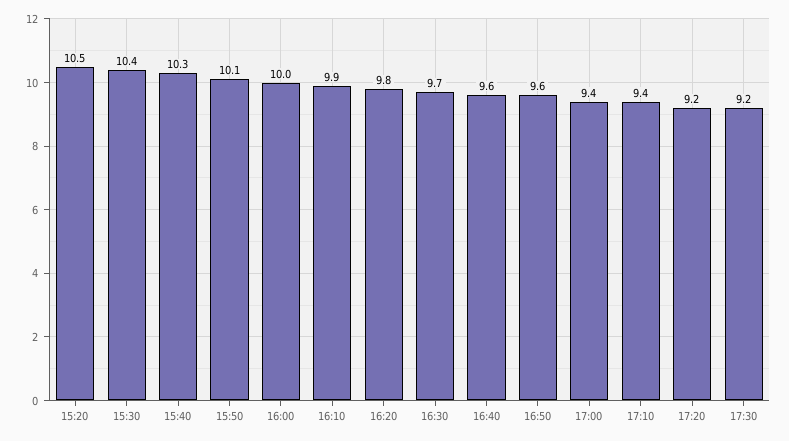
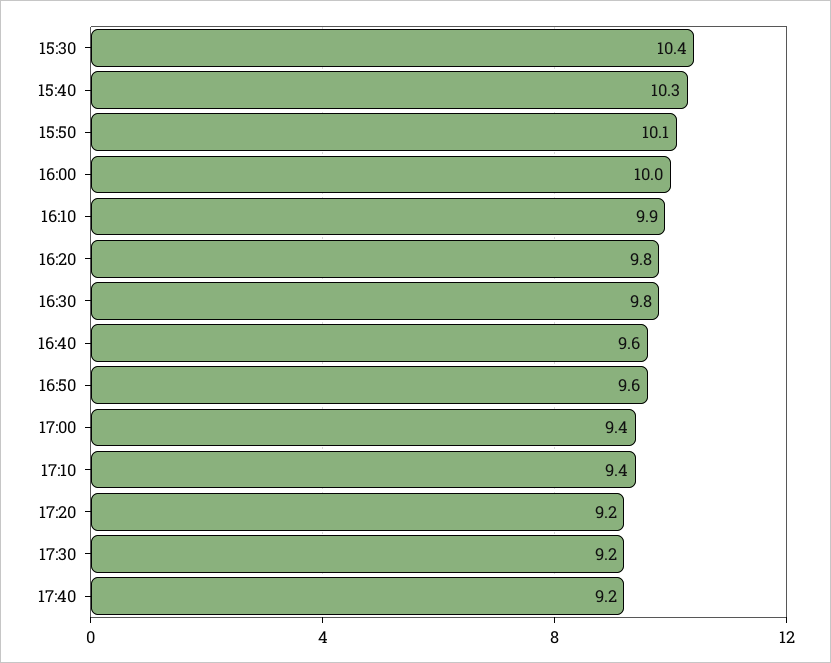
15:20: 10.5 -> none
16:30: 9.7 -> 9.8
17:40: none -> 9.2

